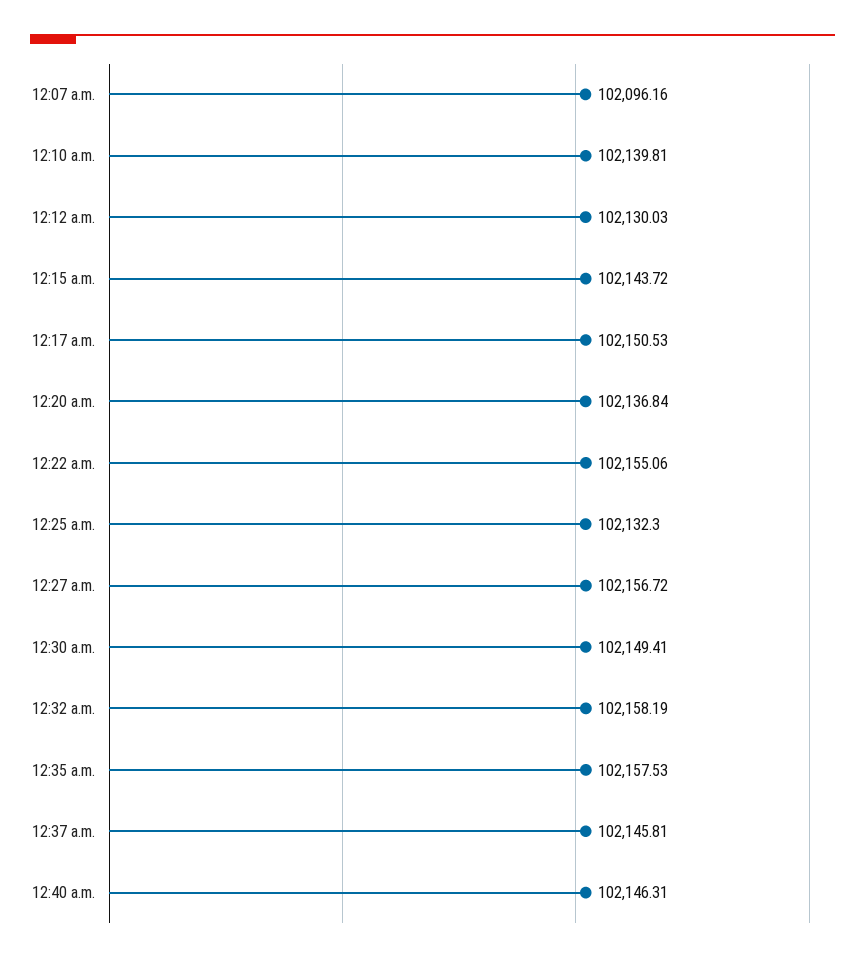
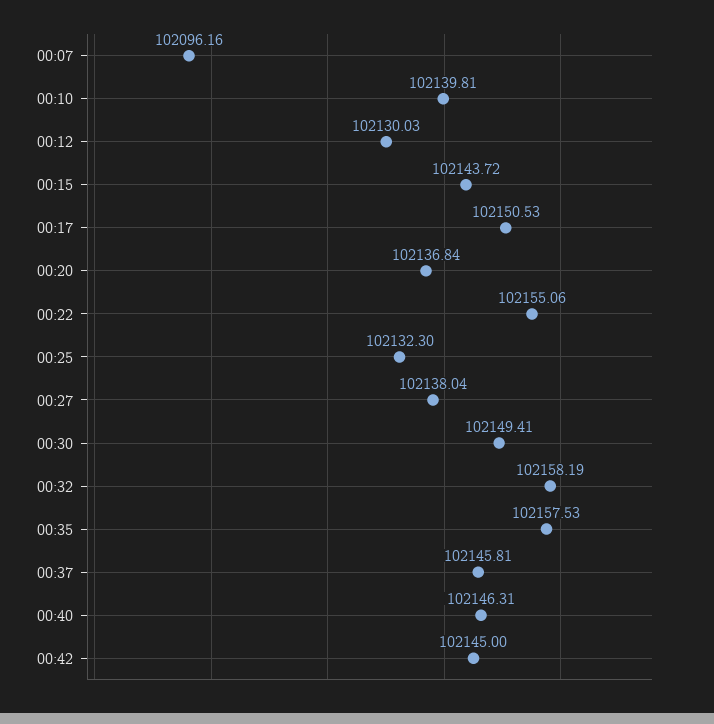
12:27 a.m.: 102156.72 -> 102138.04
00:42: none -> 102145

